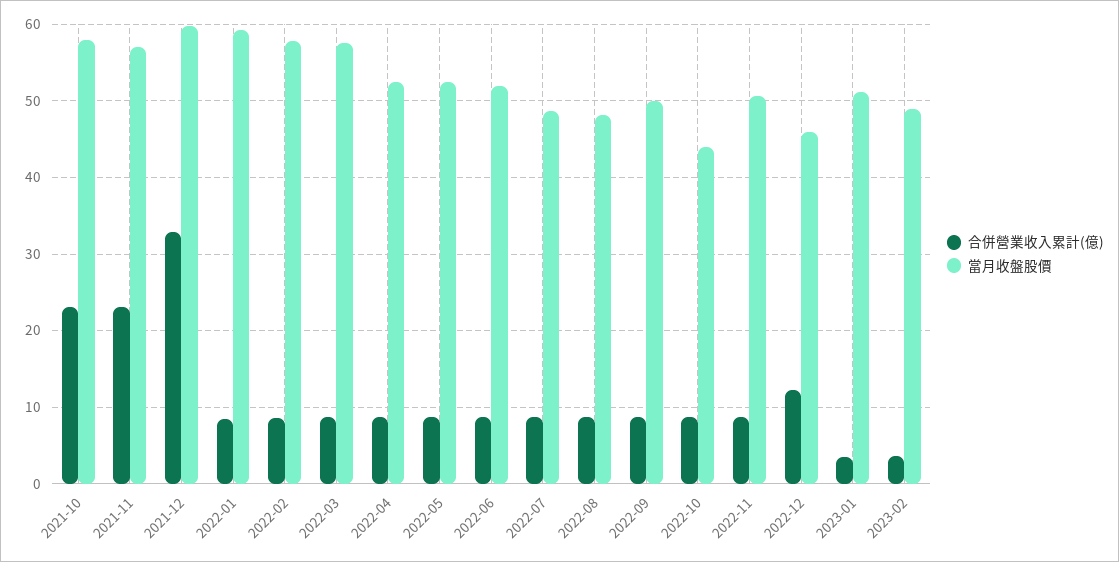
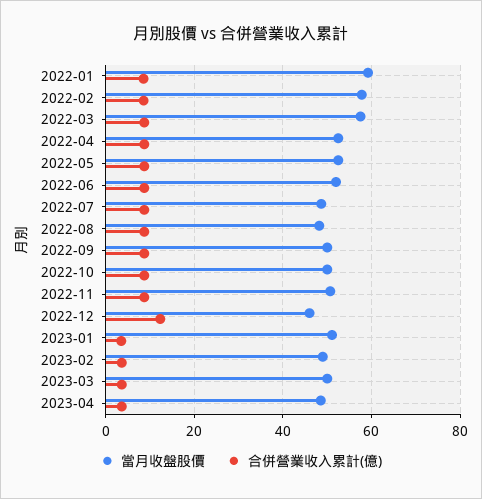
合併營業收入累計(億), 2021-10: 23 -> none
當月收盤股價, 2021-10: 58 -> none
合併營業收入累計(億), 2021-11: 23 -> none
當月收盤股價, 2021-11: 57 -> none
合併營業收入累計(億), 2021-12: 33 -> none
當月收盤股價, 2021-12: 60 -> none
當月收盤股價, 2022-10: 44 -> 50
當月收盤股價, 2023-03: none -> 50
合併營業收入累計(億), 2023-03: none -> 4
當月收盤股價, 2023-04: none -> 48
合併營業收入累計(億), 2023-04: none -> 4

